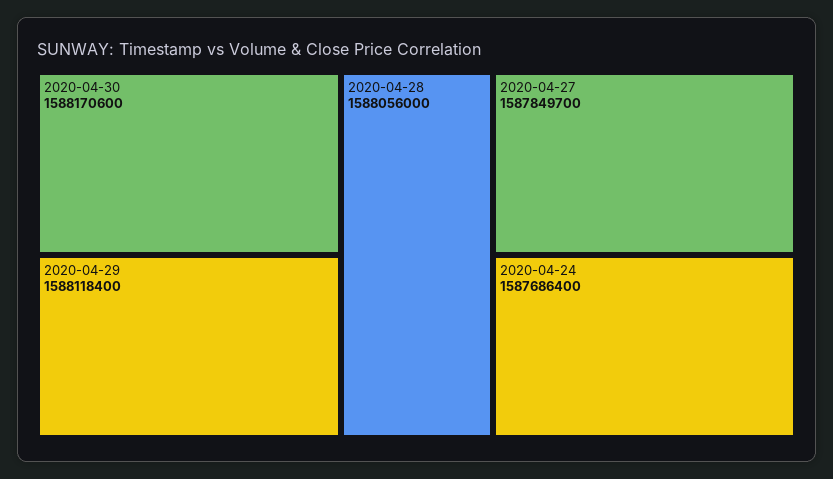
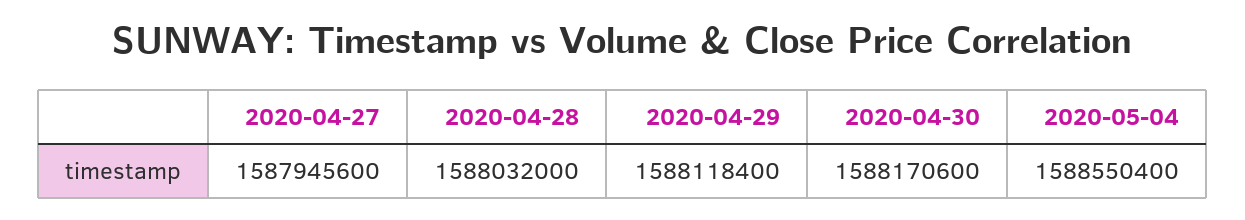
2020-04-28: 1588056000 -> 1588032000
2020-04-27: 1587849700 -> 1587945600
2020-04-24: 1587686400 -> none
2020-05-04: none -> 1588550400

